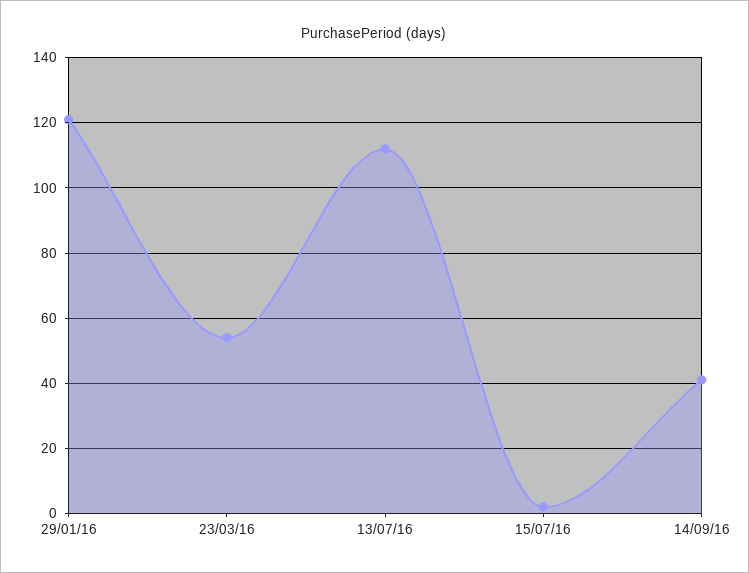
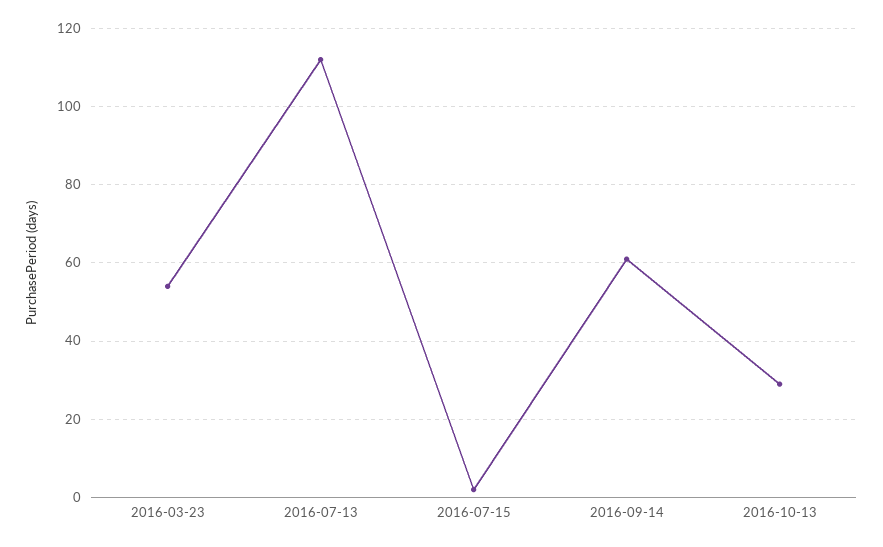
29/01/16: 120 -> none
14/09/16: 40 -> 60
2016-10-13: none -> 30

